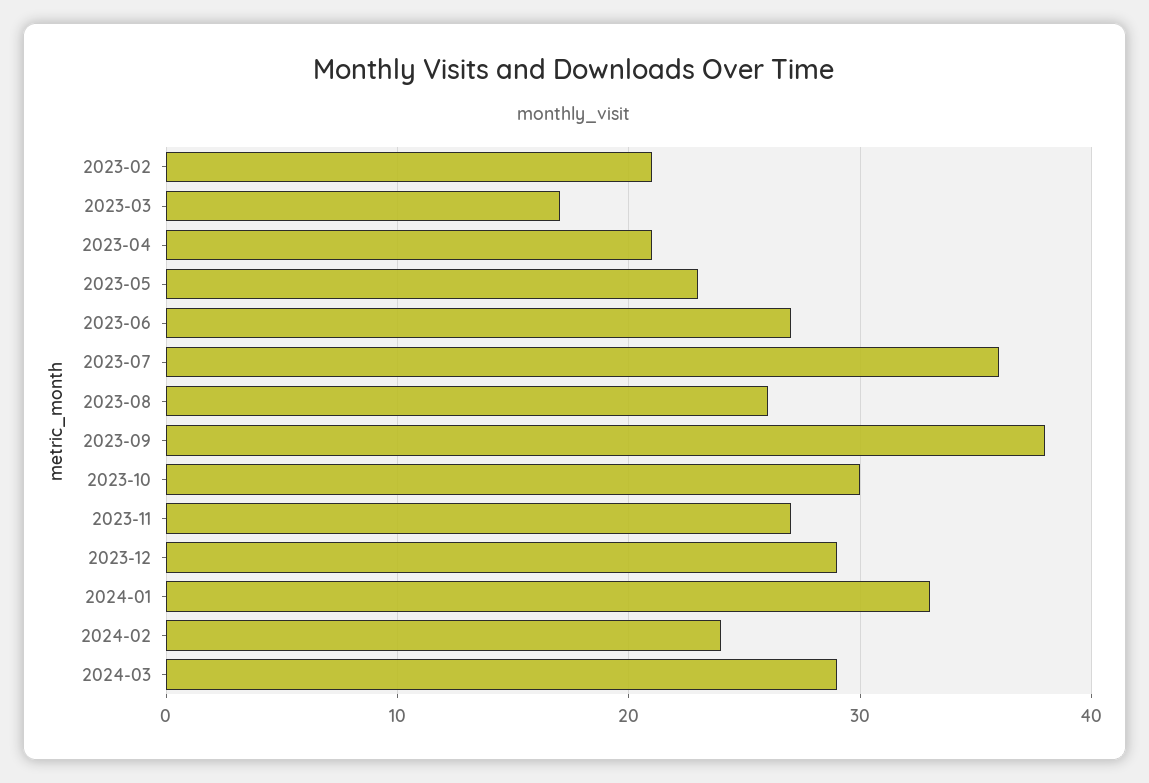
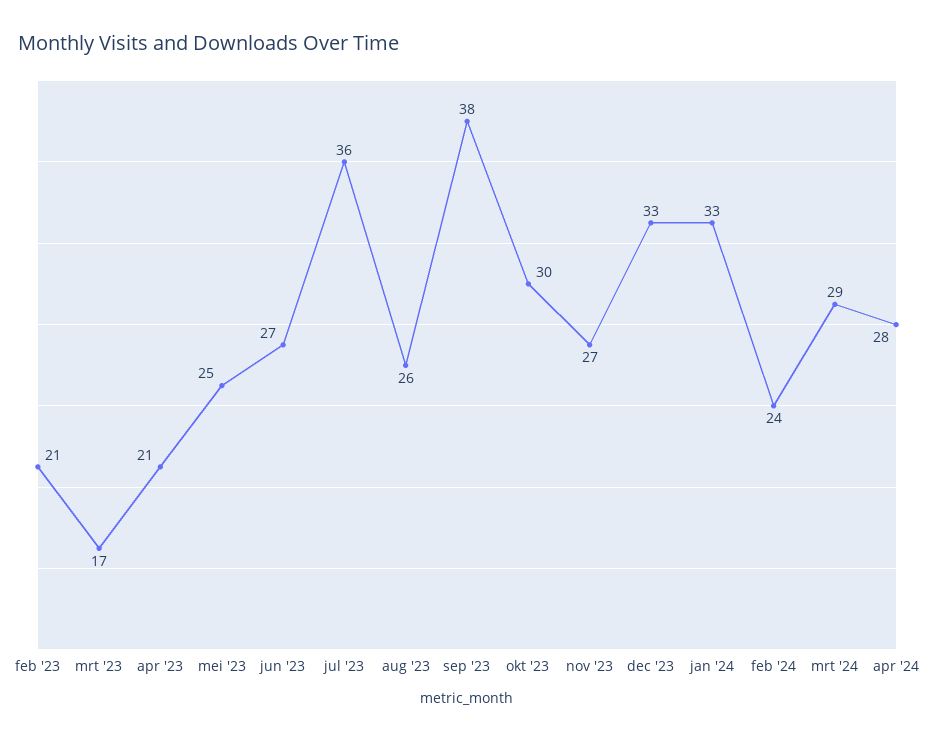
2023-05: 23 -> 25
2023-12: 29 -> 33
apr '24: none -> 28

